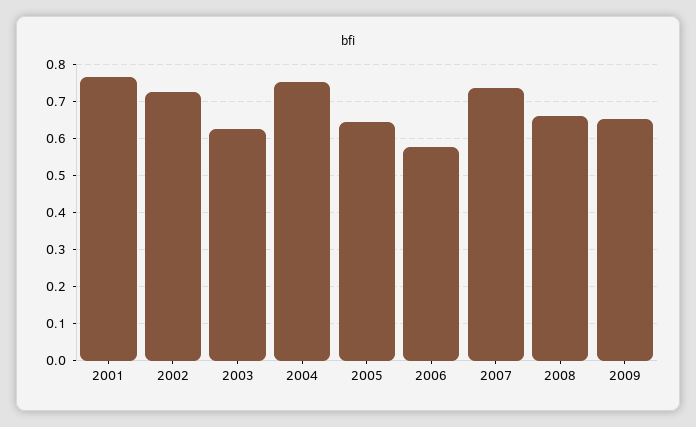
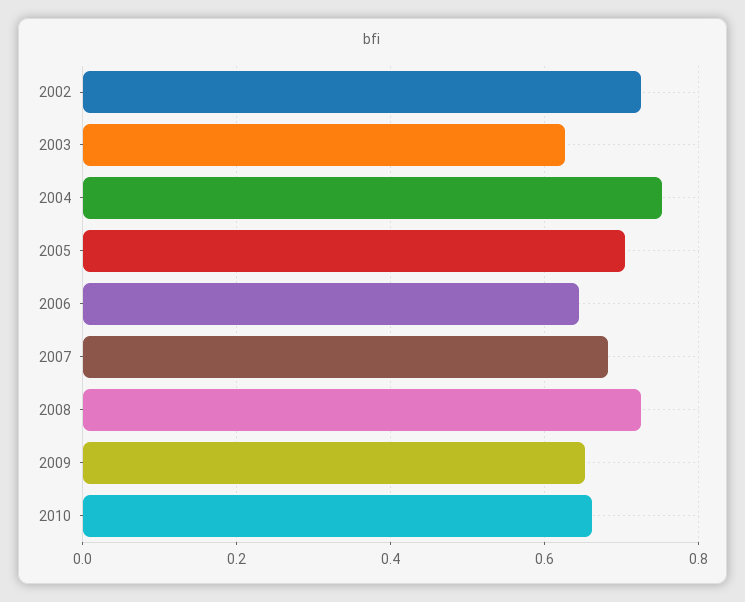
2001: 0.76 -> none
2005: 0.64 -> 0.7
2006: 0.58 -> 0.64
2007: 0.74 -> 0.68
2008: 0.66 -> 0.72
2010: none -> 0.66

